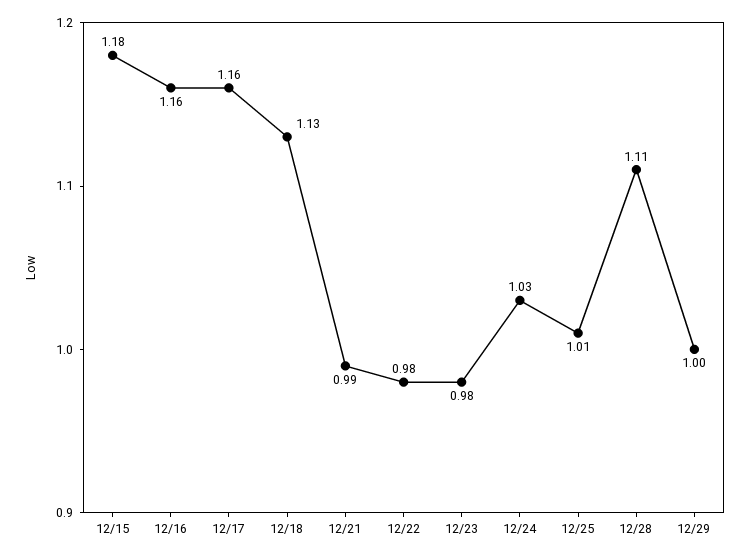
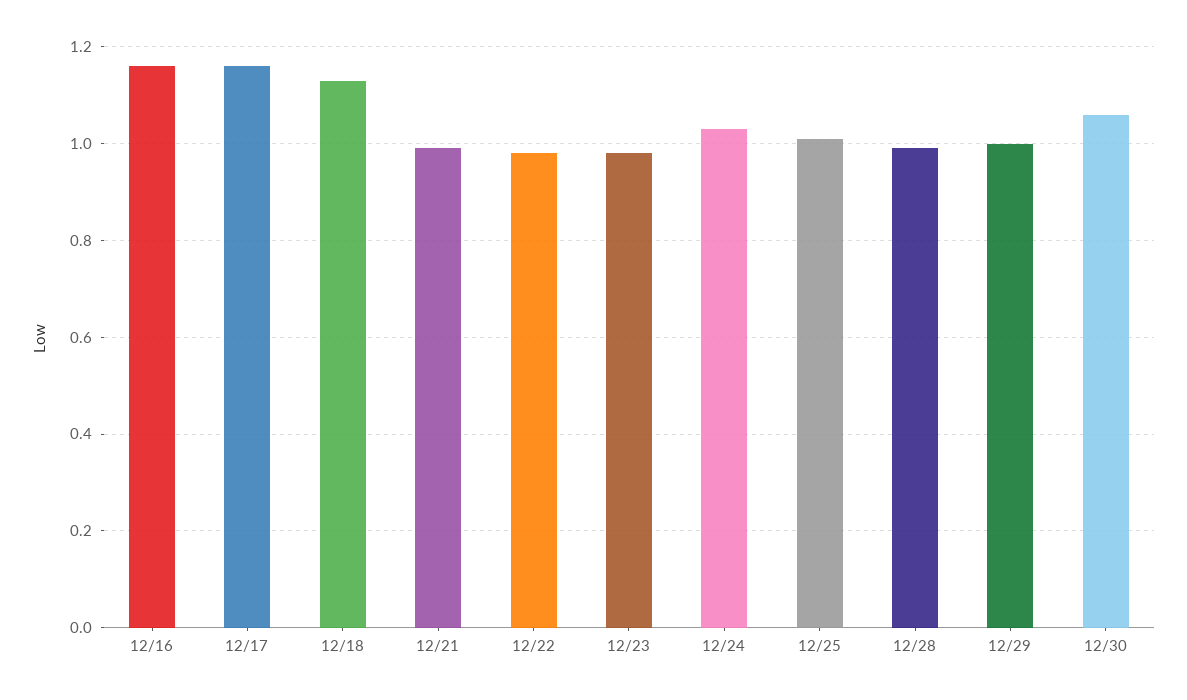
12/15: 1.18 -> none
12/28: 1.11 -> 1
12/30: none -> 1.05

